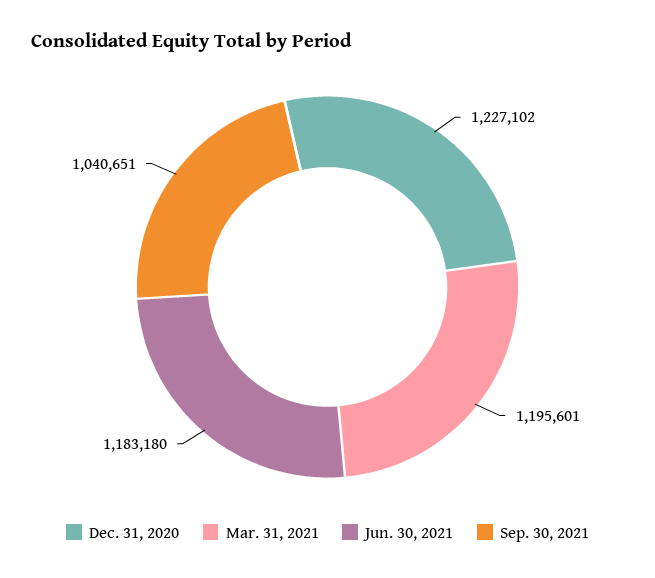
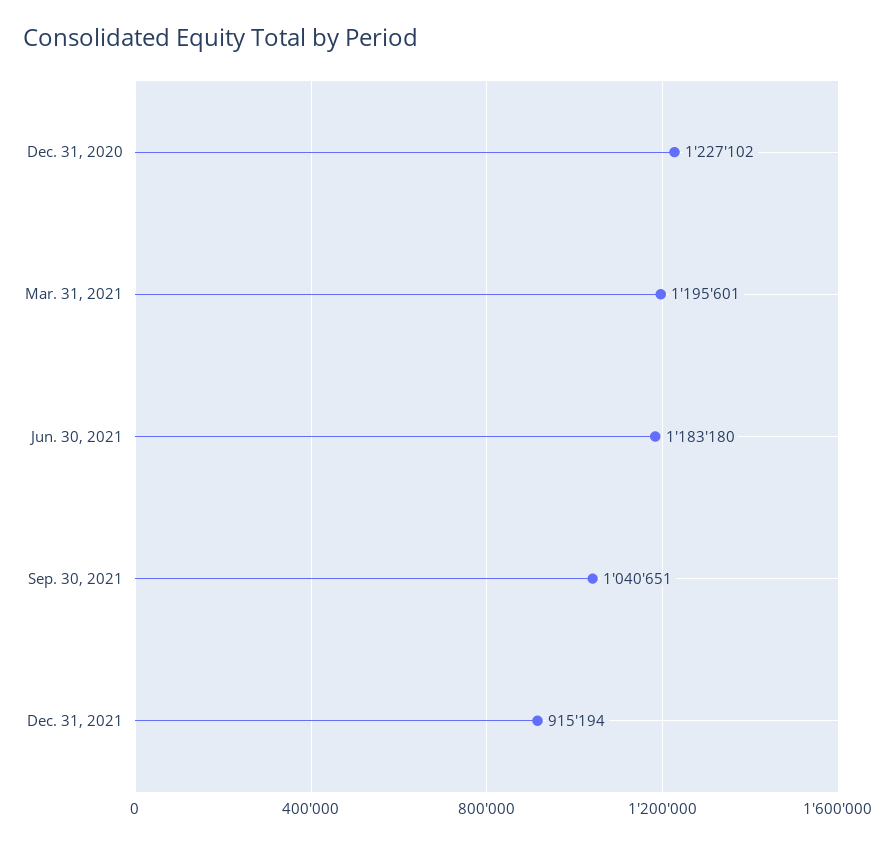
Dec. 31, 2021: none -> 915194

